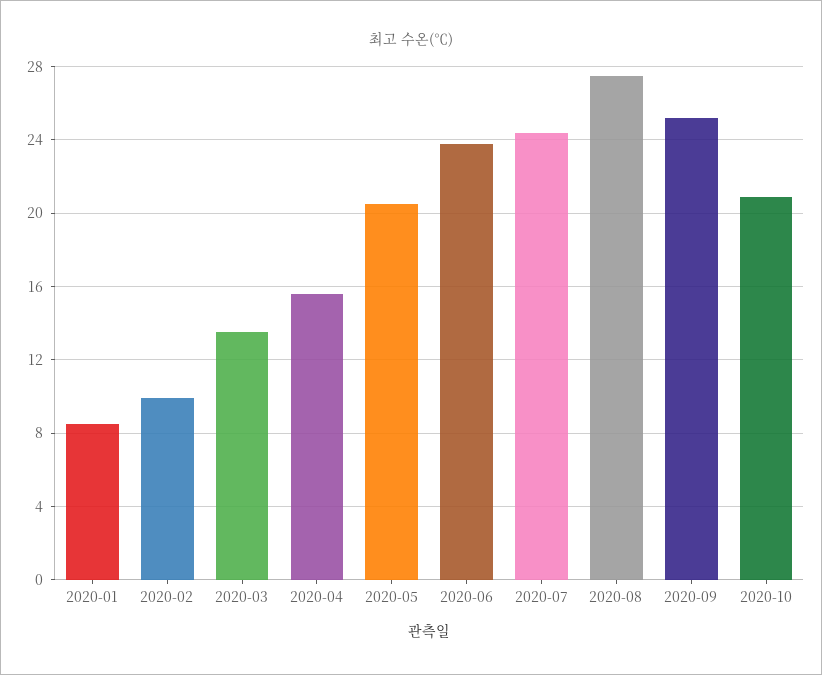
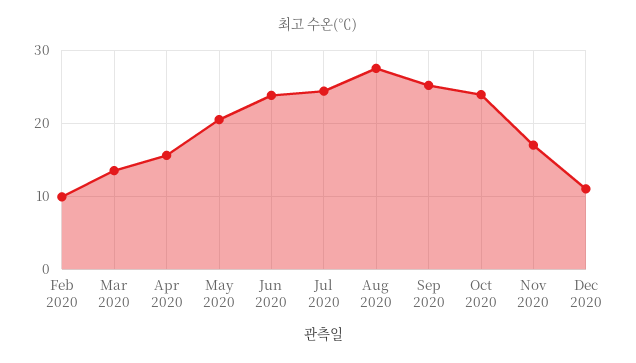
2020-01: 8.5 -> none
2020-10: 21 -> 24
Nov 2020: none -> 17
Dec 2020: none -> 11

